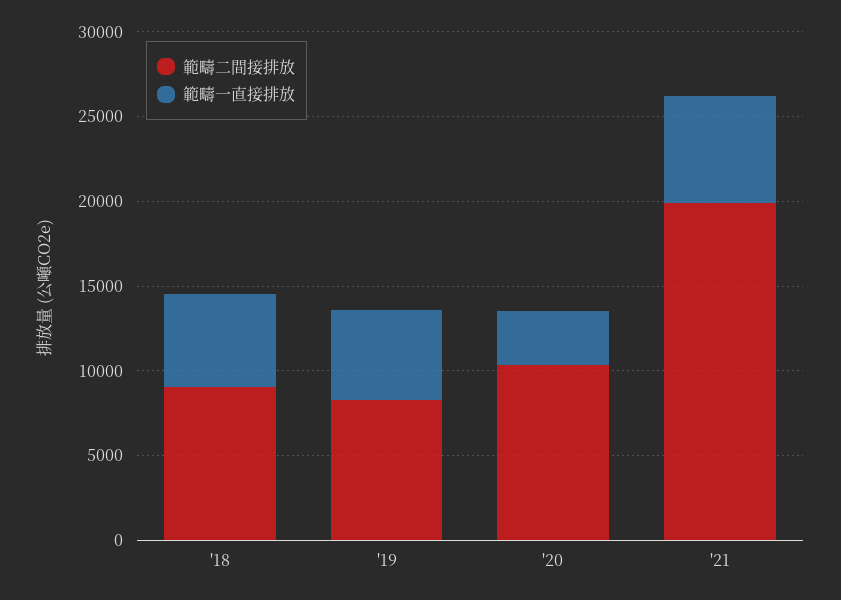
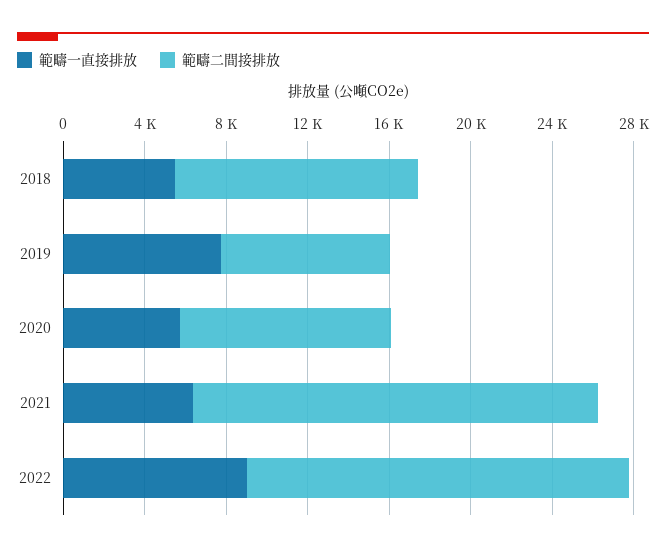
範疇二間接排放, '18: 9000 -> 12000
範疇一直接排放, '19: 5000 -> 8000
範疇一直接排放, '20: 3000 -> 6000
範疇一直接排放, 2022: none -> 9000
範疇二間接排放, 2022: none -> 19000

